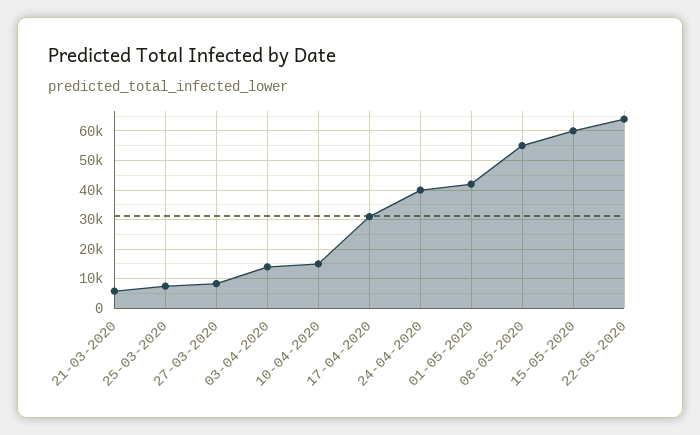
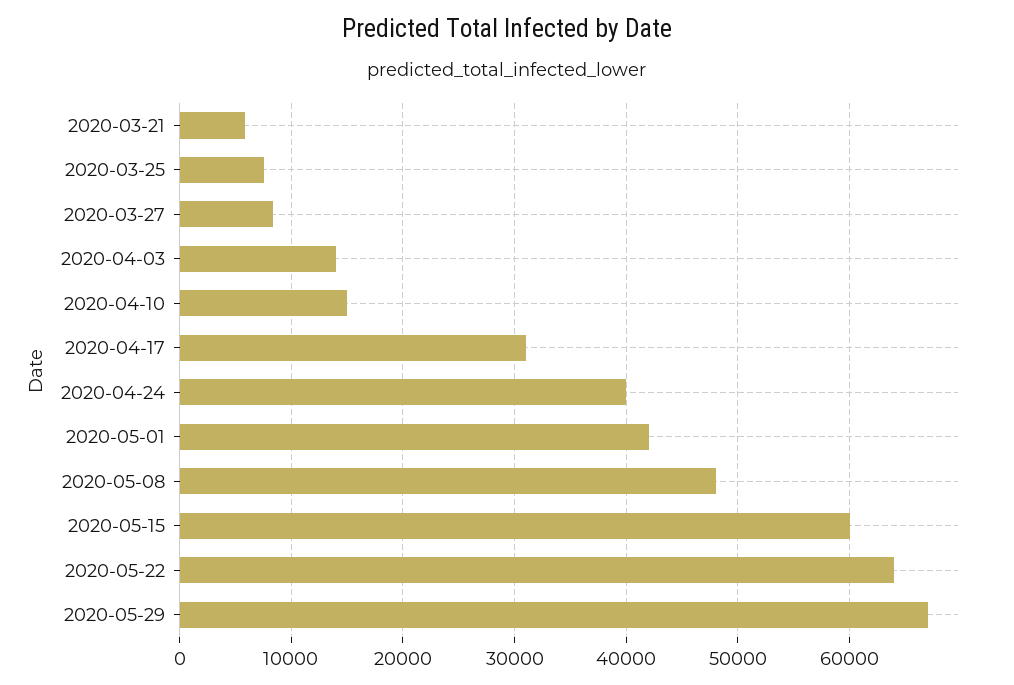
08-05-2020: 55000 -> 48000
2020-05-29: none -> 67000

